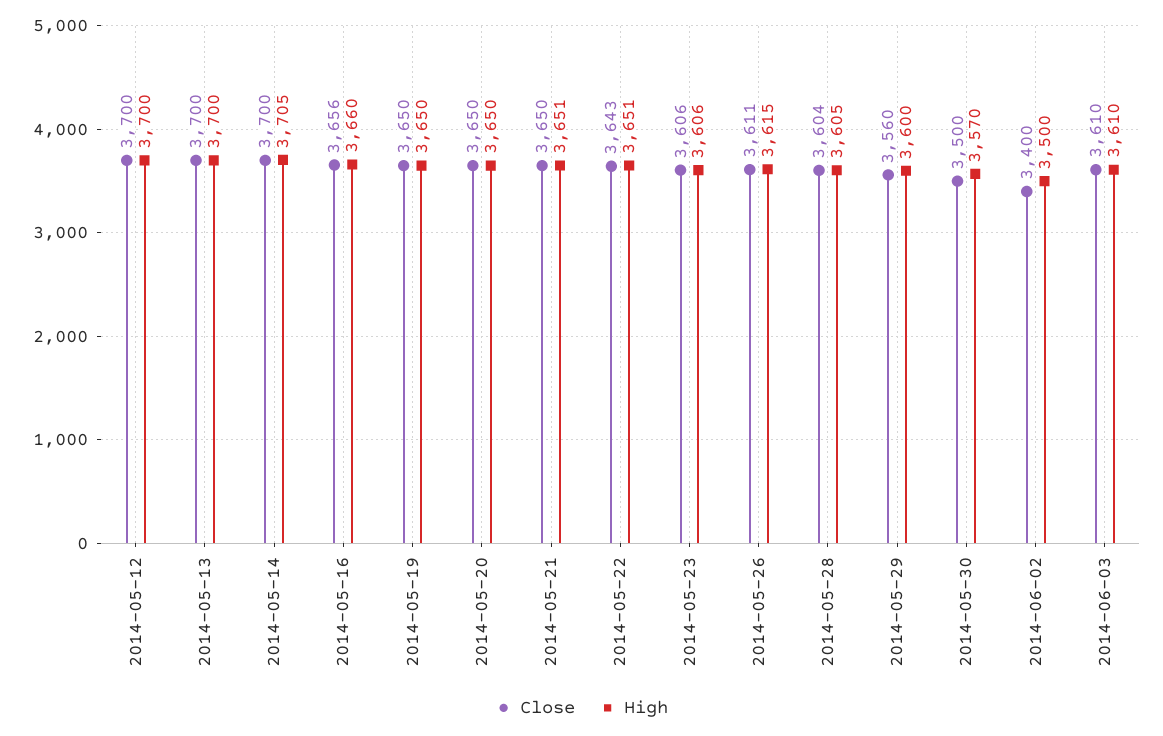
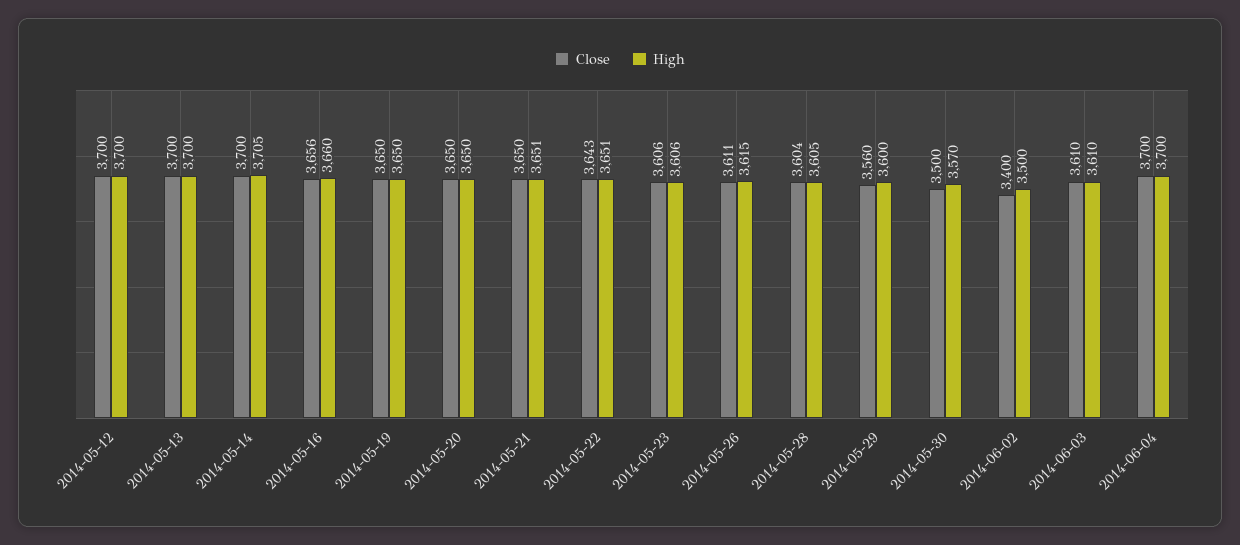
Close, 2014-06-04: none -> 3700
High, 2014-06-04: none -> 3700

